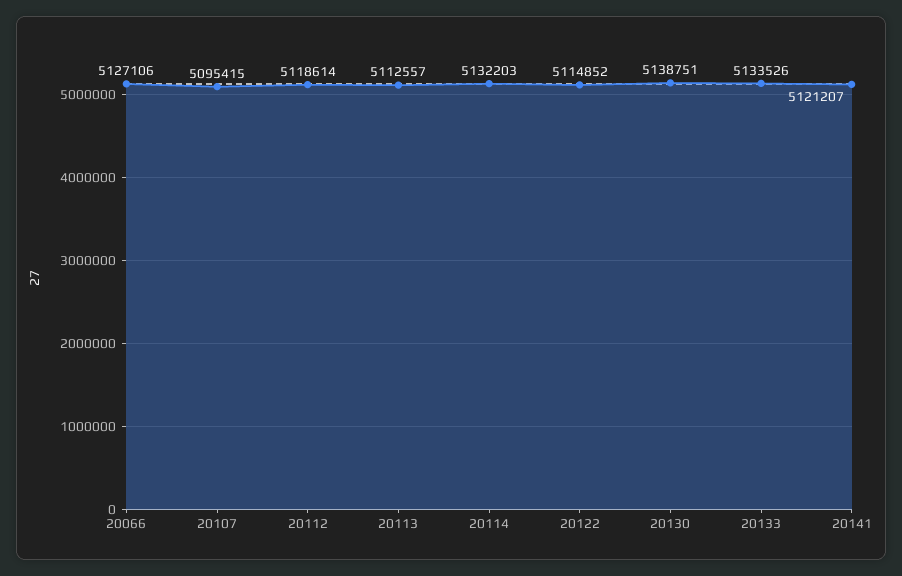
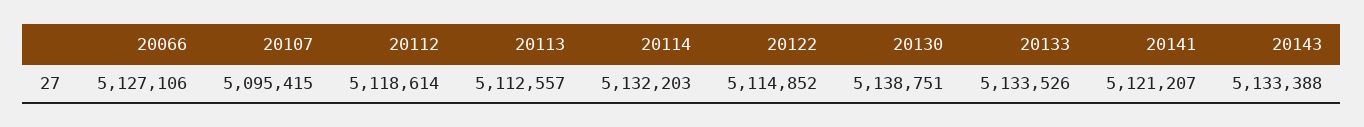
20143: none -> 5133388

